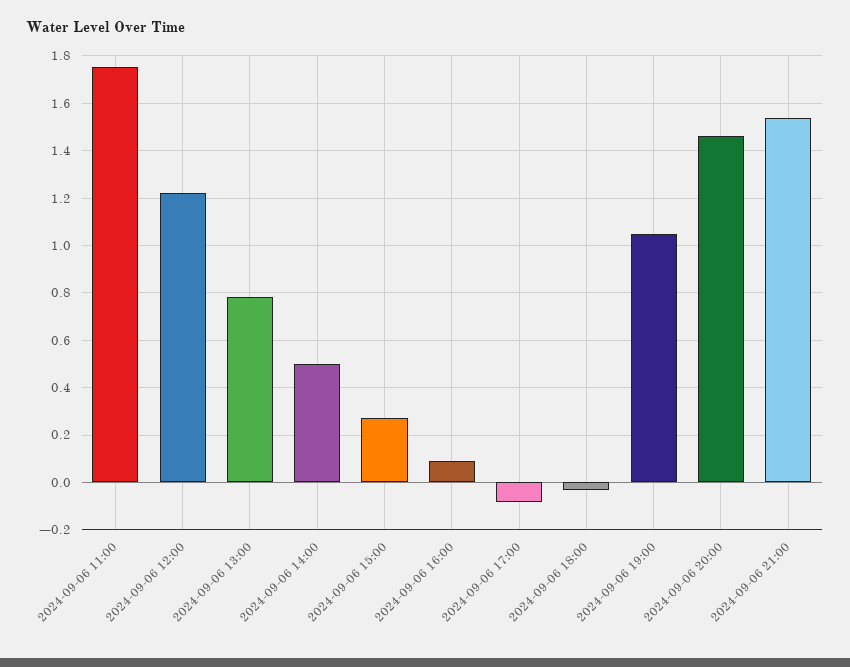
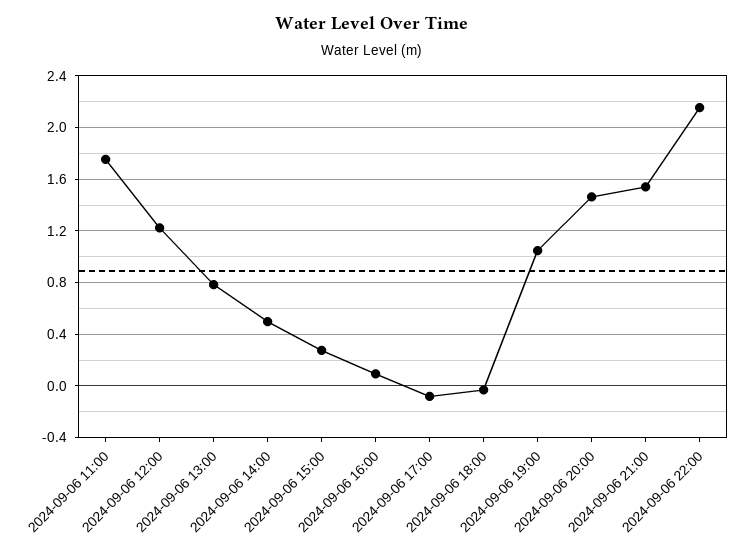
2024-09-06 22:00: none -> 2.15

